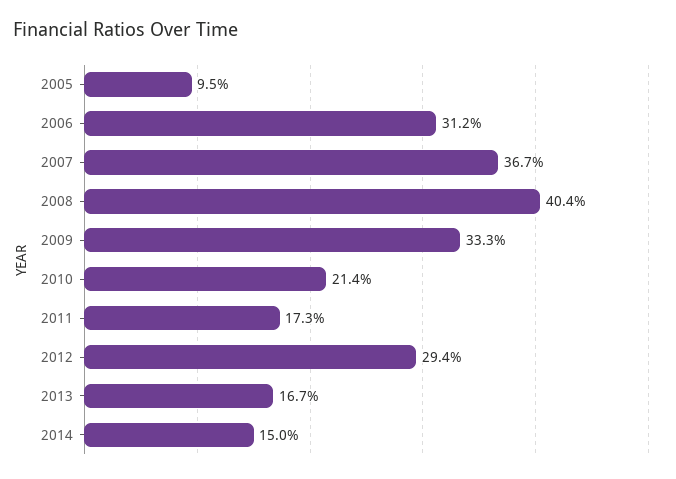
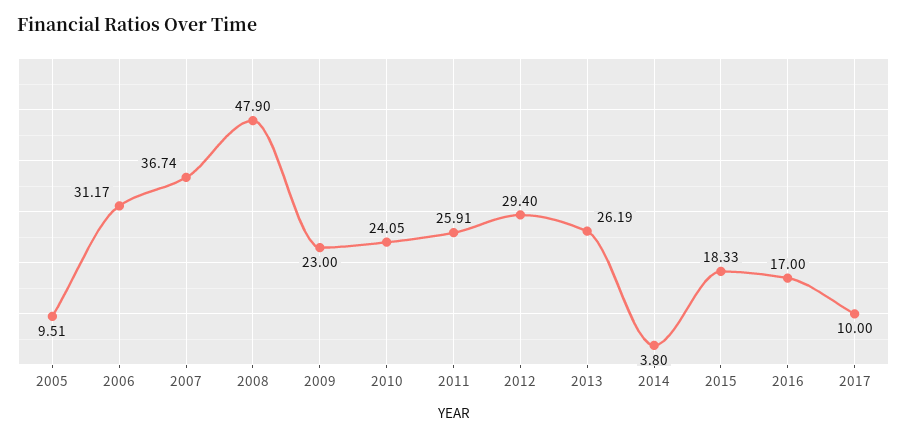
2008: 40.4 -> 47.9
2009: 33.3 -> 23
2010: 21.4 -> 24.05
2011: 17.3 -> 25.91
2013: 16.7 -> 26.19
2014: 15 -> 3.8
2015: none -> 18.33
2016: none -> 17
2017: none -> 10

